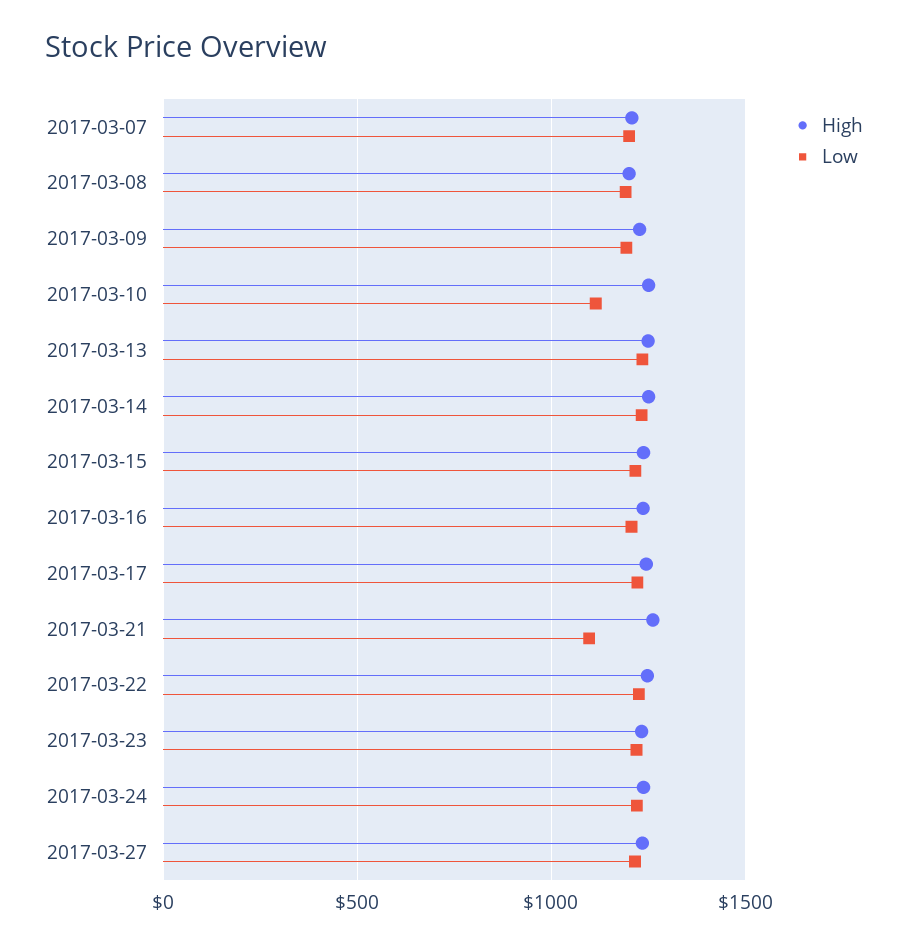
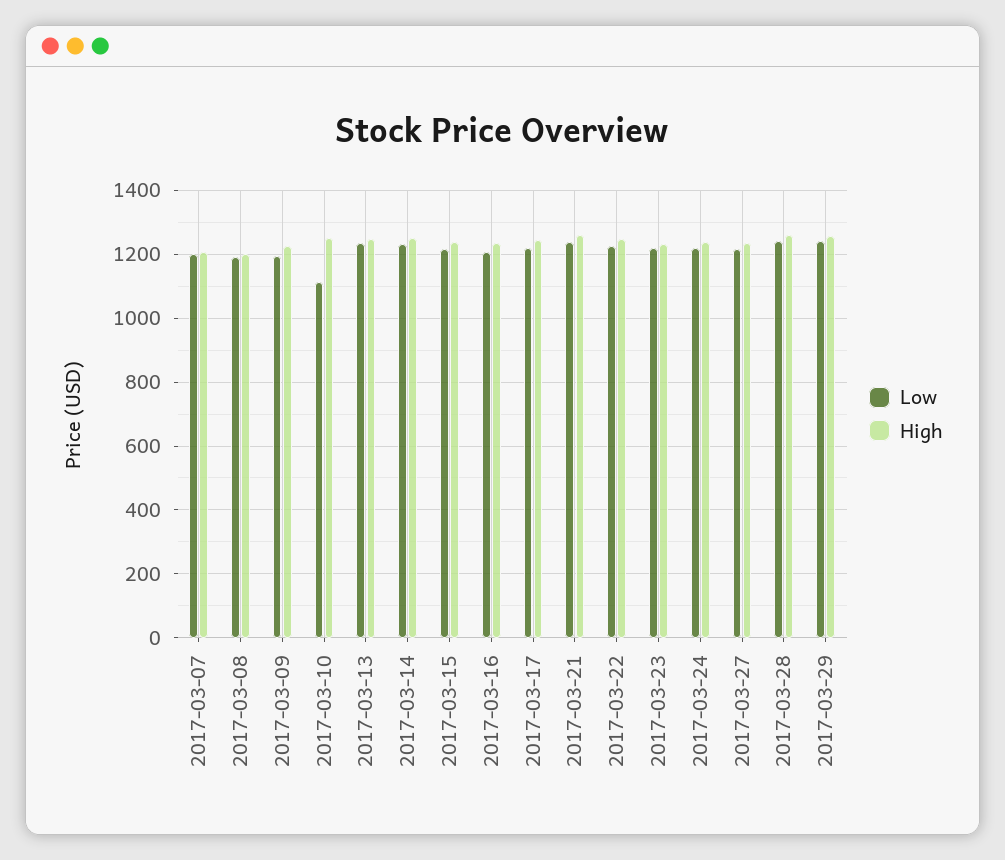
Low, 2017-03-21: 1100 -> 1240
Low, 2017-03-28: none -> 1240
High, 2017-03-28: none -> 1260
Low, 2017-03-29: none -> 1240
High, 2017-03-29: none -> 1260

